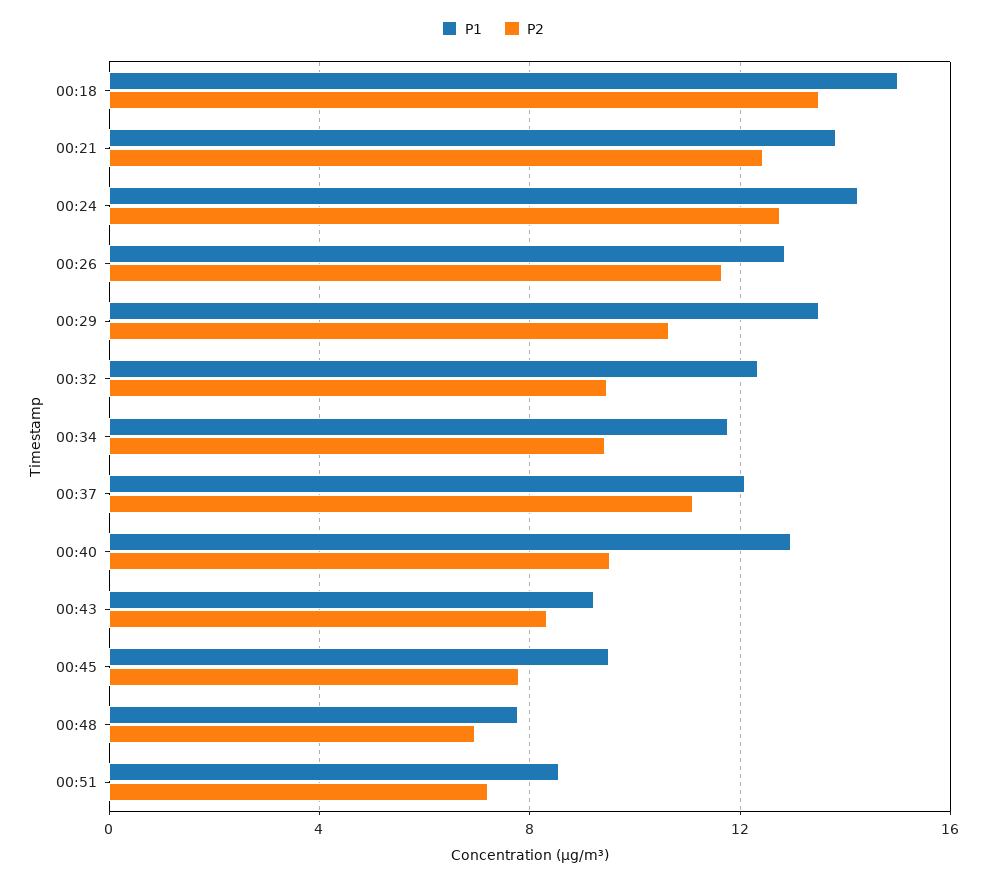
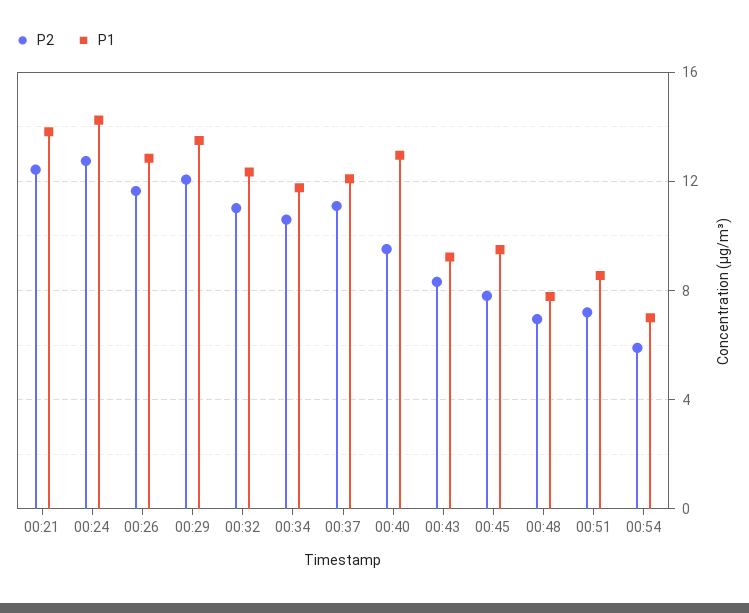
P1, 00:18: 15 -> none
P2, 00:18: 13.5 -> none
P2, 00:29: 10.5 -> 12
P2, 00:32: 9.5 -> 11
P2, 00:34: 9.5 -> 10.5
P2, 00:54: none -> 6
P1, 00:54: none -> 7

